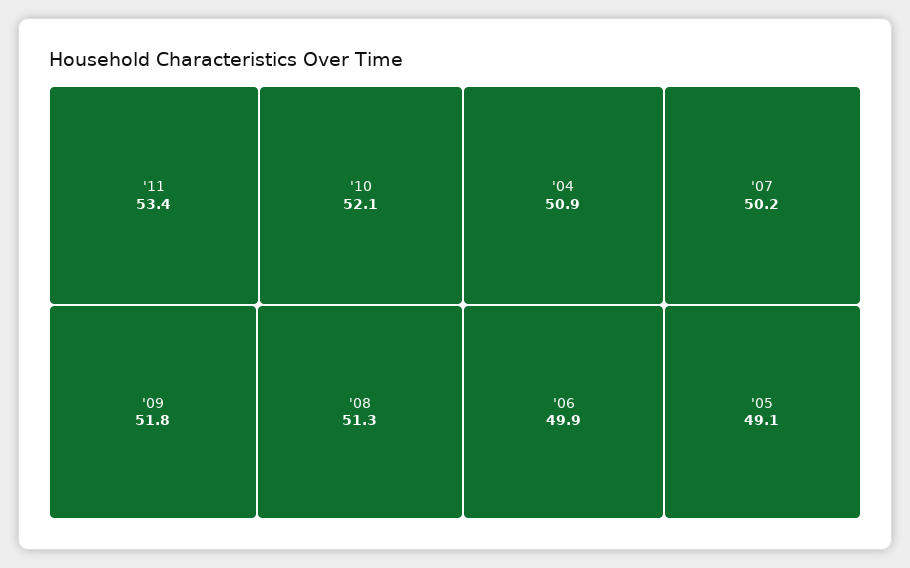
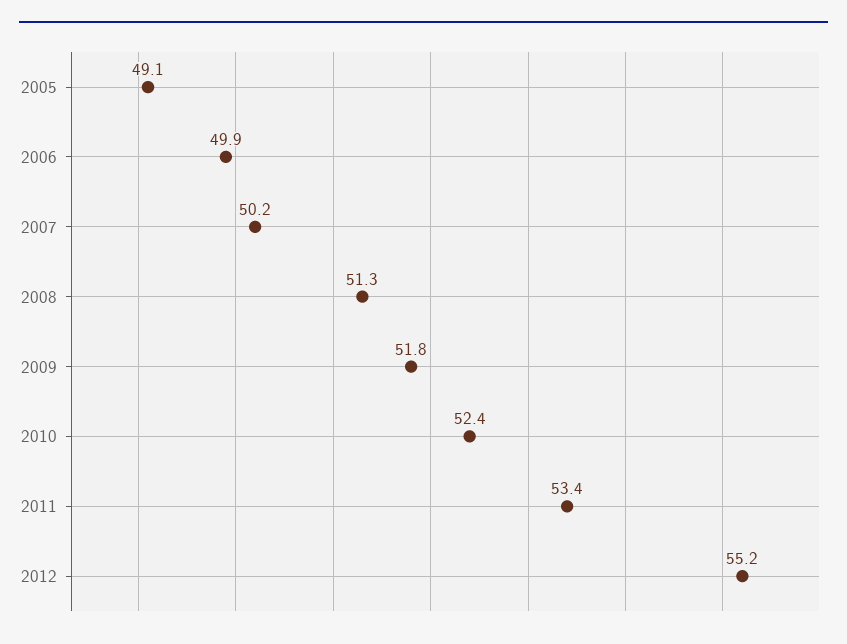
'10: 52.1 -> 52.4
'04: 50.9 -> none
2012: none -> 55.2

